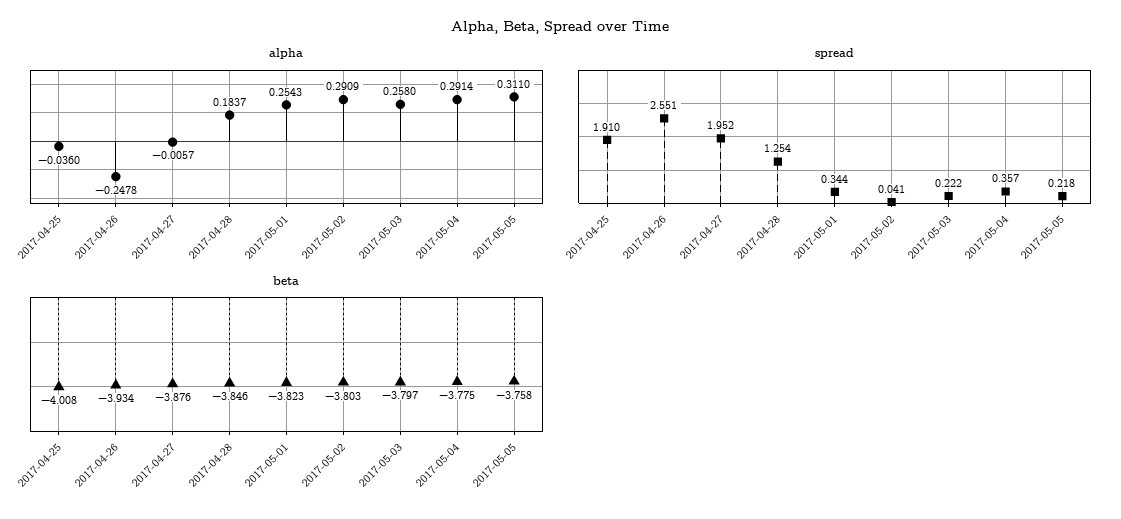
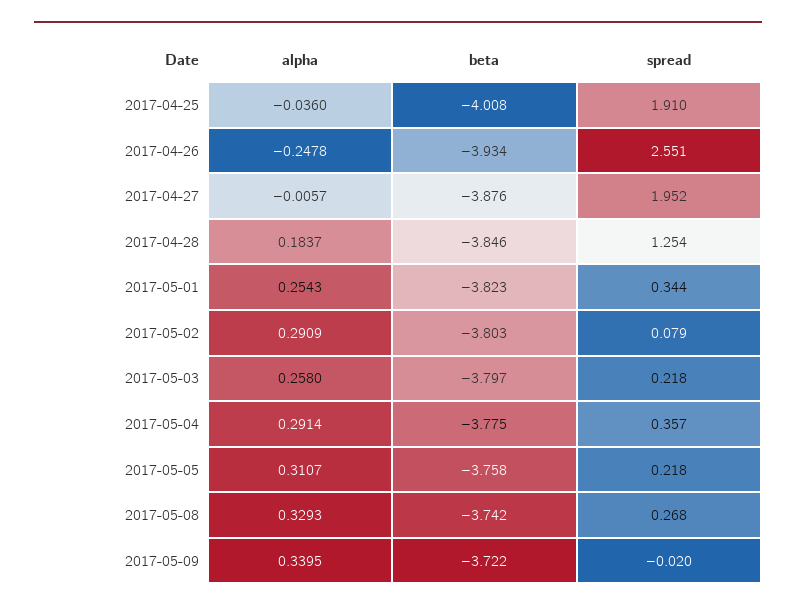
alpha, 2017-05-05: 0.311 -> 0.3107
spread, 2017-05-02: 0.041 -> 0.079
spread, 2017-05-03: 0.222 -> 0.218
alpha, 2017-05-08: none -> 0.3293
beta, 2017-05-08: none -> -3.742
spread, 2017-05-08: none -> 0.268
alpha, 2017-05-09: none -> 0.3395
beta, 2017-05-09: none -> -3.722
spread, 2017-05-09: none -> -0.02

